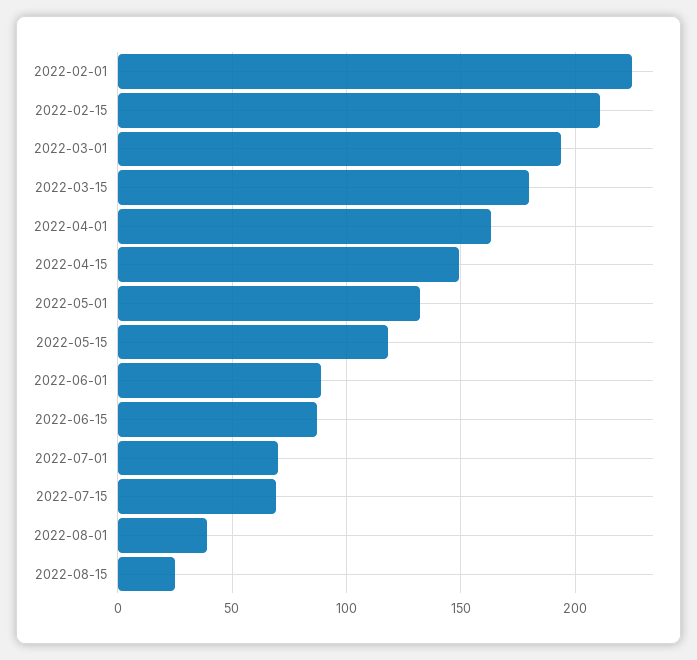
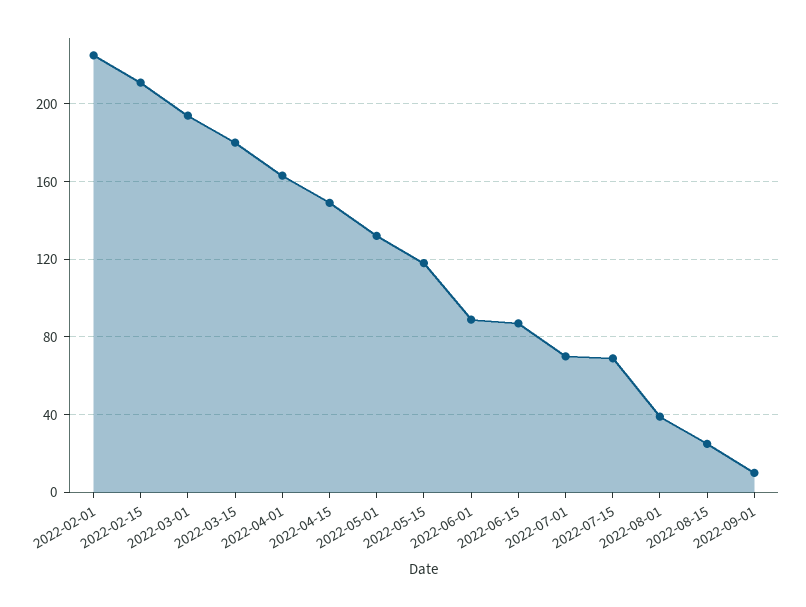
2022-09-01: none -> 10

